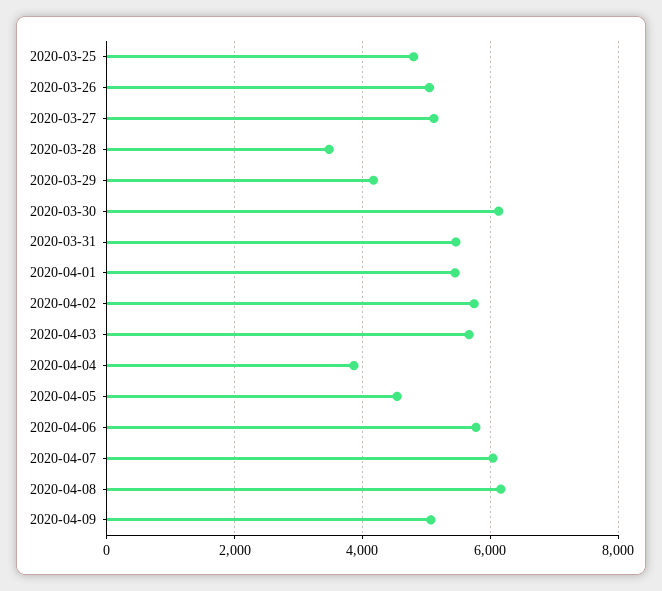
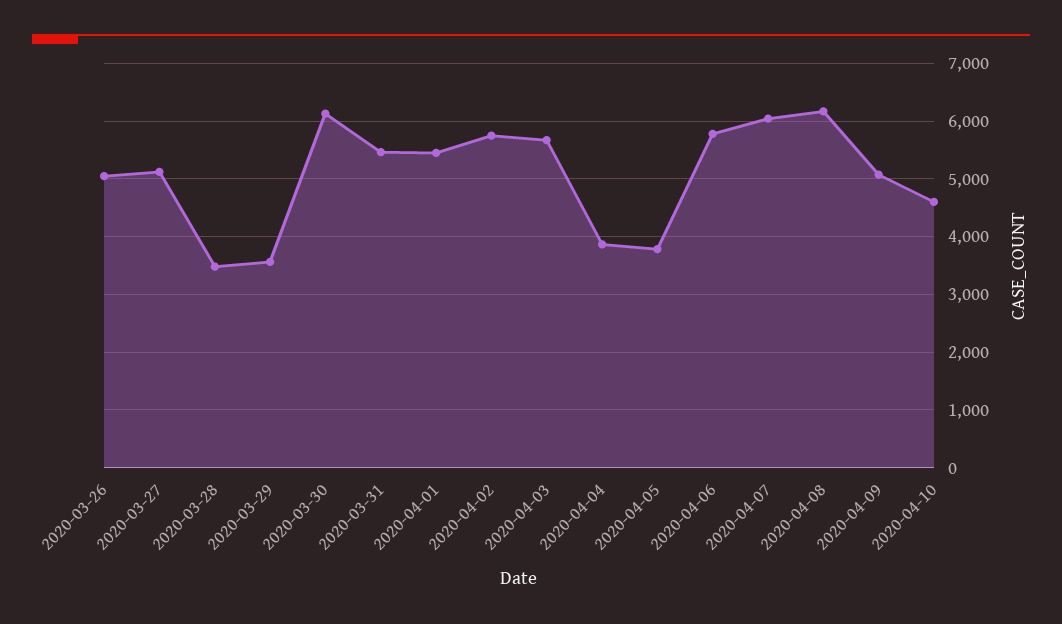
2020-03-25: 4800 -> none
2020-03-29: 4200 -> 3600
2020-04-05: 4600 -> 3800
2020-04-10: none -> 4600

